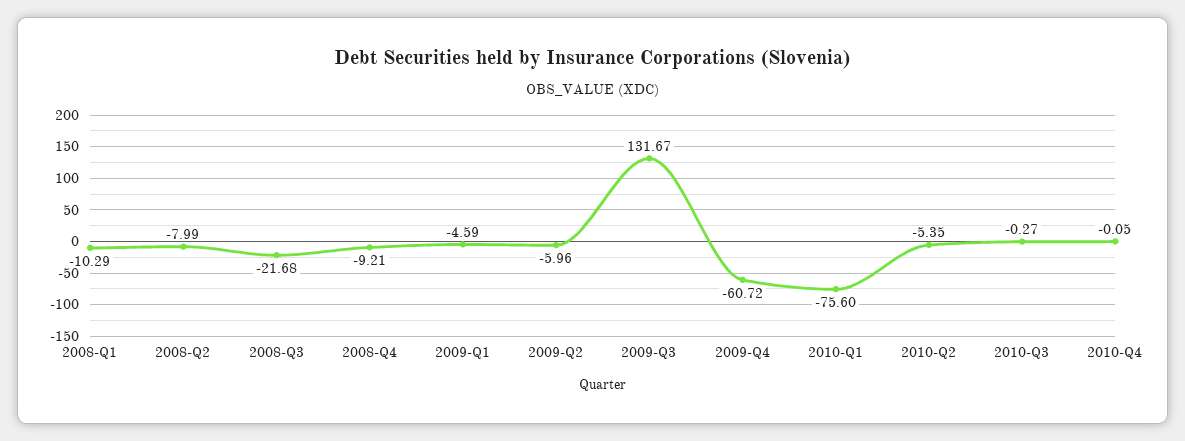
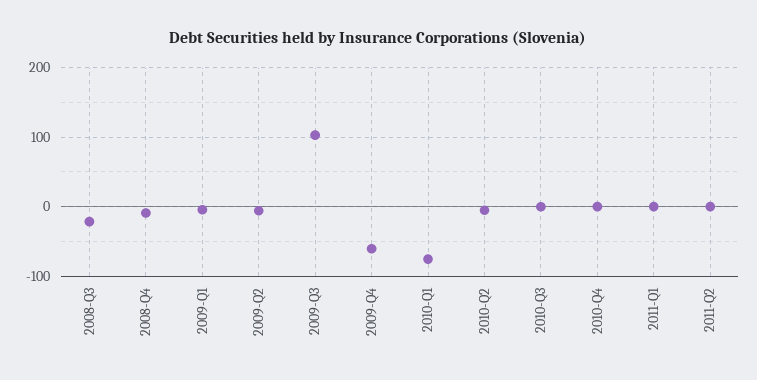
2008-Q1: -10.29 -> none
2008-Q2: -7.99 -> none
2009-Q3: 131.67 -> 100
2011-Q1: none -> 0
2011-Q2: none -> 0

